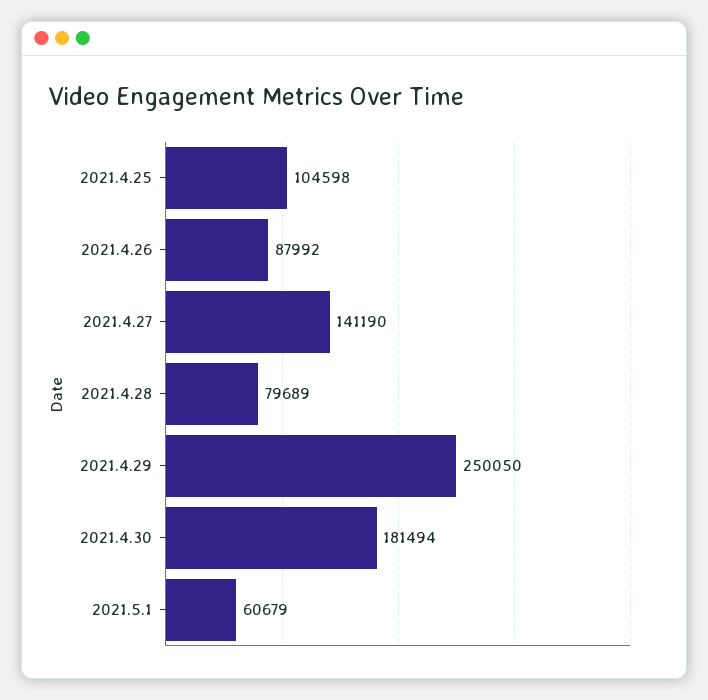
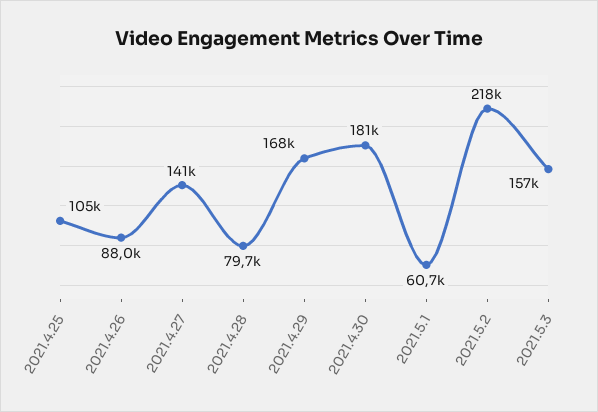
2021.4.29: 250050 -> 168000
2021.5.2: none -> 218000
2021.5.3: none -> 157000

